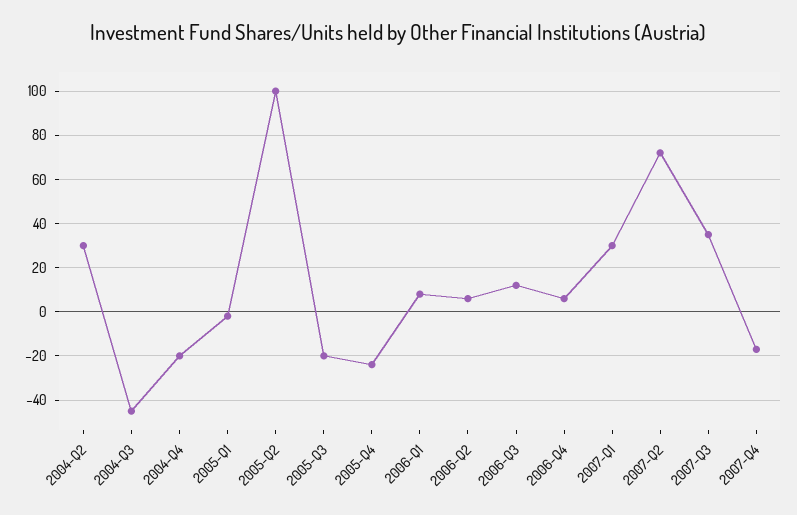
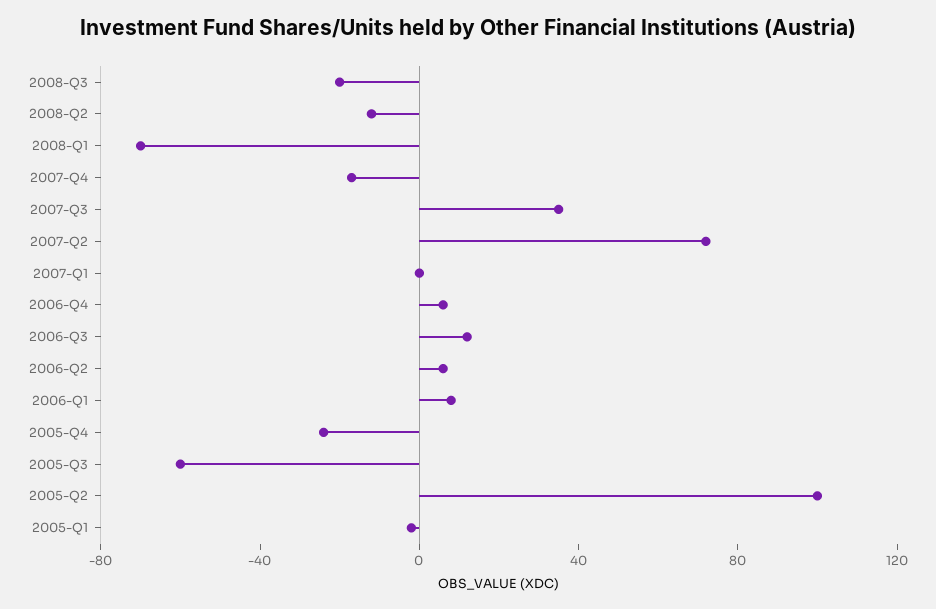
2004-Q2: 30 -> none
2004-Q3: -45 -> none
2004-Q4: -20 -> none
2005-Q3: -20 -> -60
2007-Q1: 30 -> 0
2008-Q3: none -> -20
2008-Q2: none -> -10
2008-Q1: none -> -70

